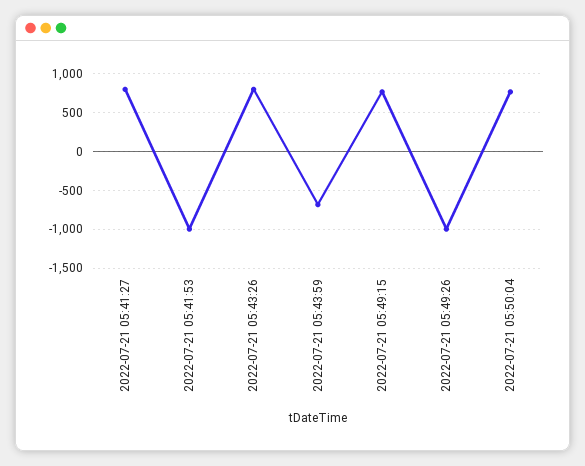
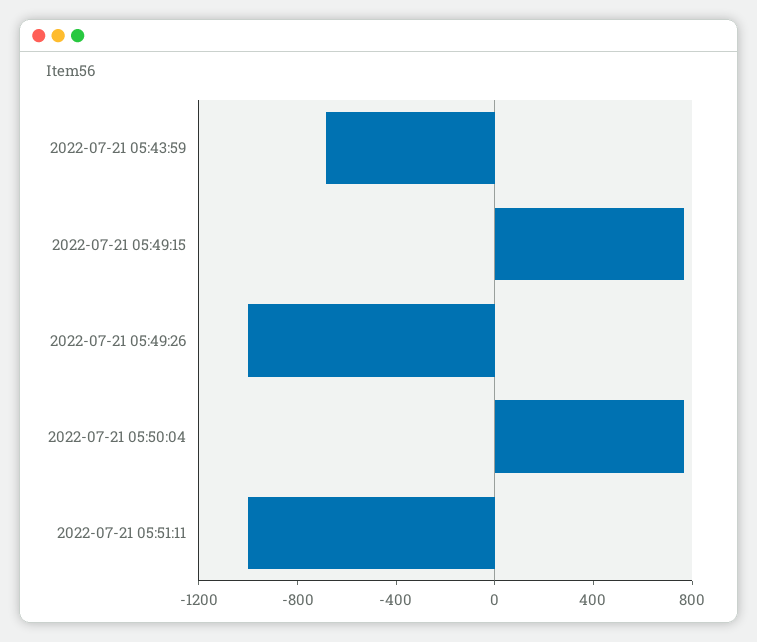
2022-07-21 05:41:27: 800 -> none
2022-07-21 05:41:53: -1000 -> none
2022-07-21 05:43:26: 800 -> none
2022-07-21 05:51:11: none -> -1000

